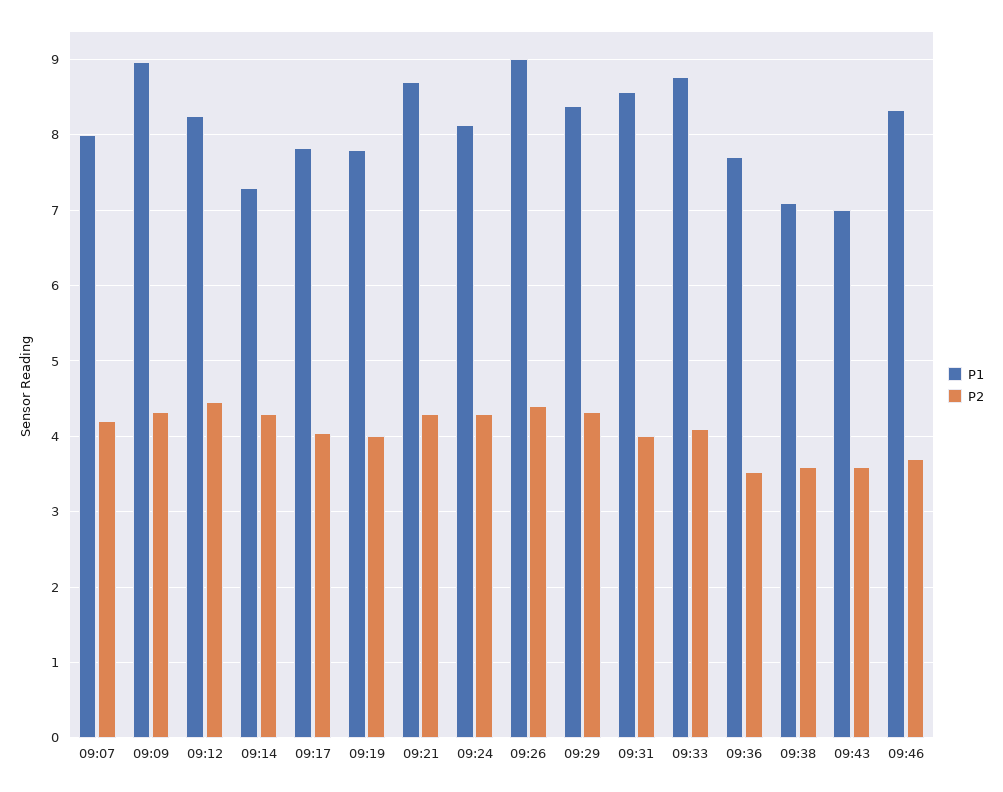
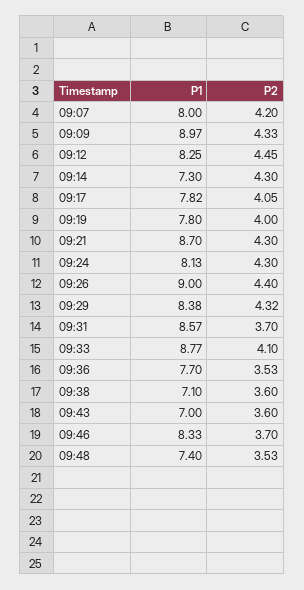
P2, 09:31: 4 -> 3.7
P1, 09:48: none -> 7.4
P2, 09:48: none -> 3.53

